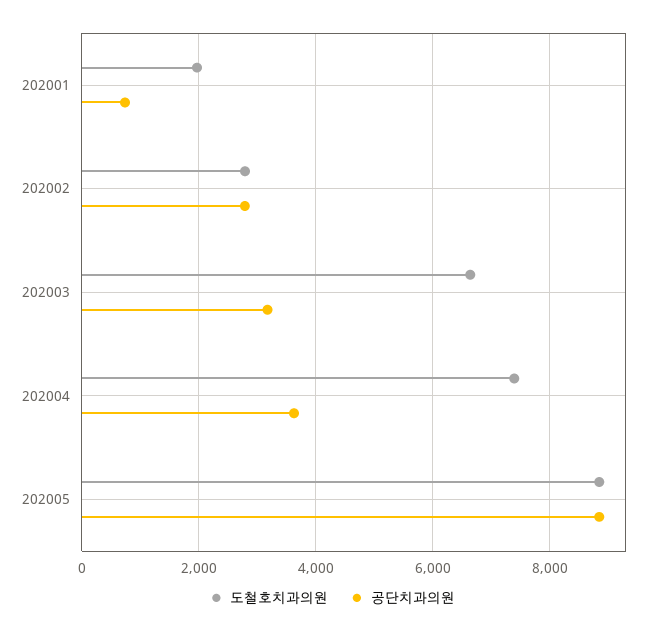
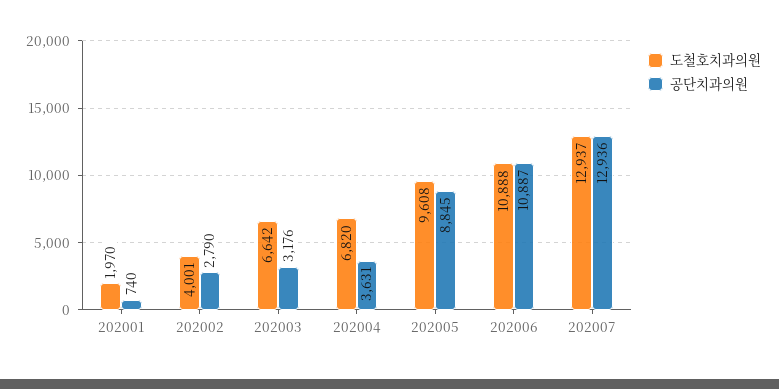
도철호치과의원, 202002: 2800 -> 4001
도철호치과의원, 202004: 7400 -> 6820
도철호치과의원, 202005: 8800 -> 9608
도철호치과의원, 202006: none -> 10888
공단치과의원, 202006: none -> 10887
도철호치과의원, 202007: none -> 12937
공단치과의원, 202007: none -> 12936

